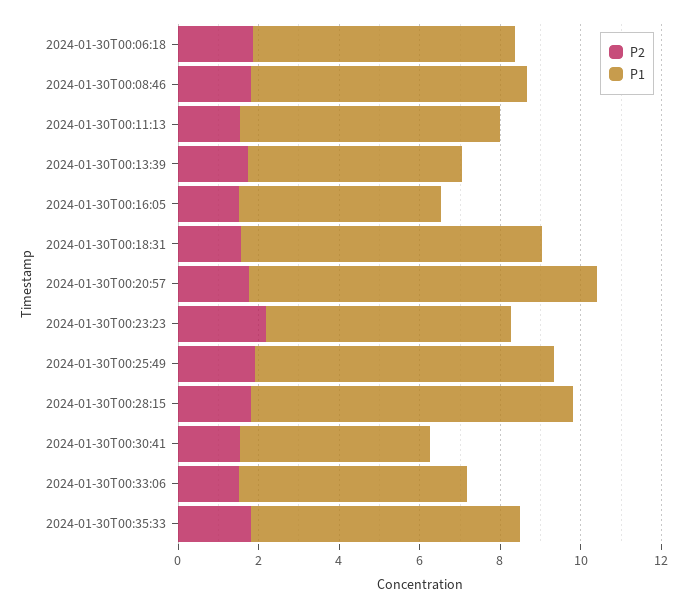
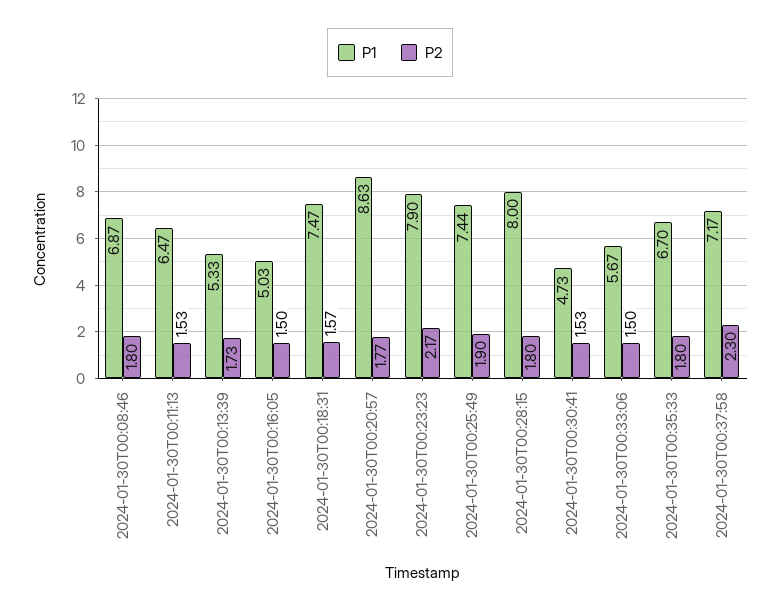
P2, 2024-01-30T00:06:18: 2 -> none
P1, 2024-01-30T00:06:18: 6.5 -> none
P1, 2024-01-30T00:23:23: 6 -> 7.9
P1, 2024-01-30T00:37:58: none -> 7.17
P2, 2024-01-30T00:37:58: none -> 2.3

